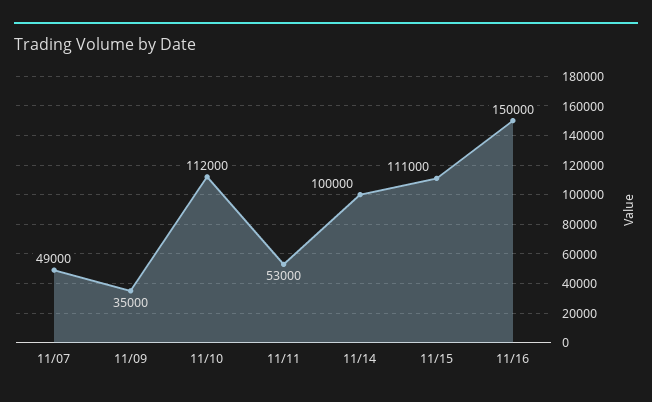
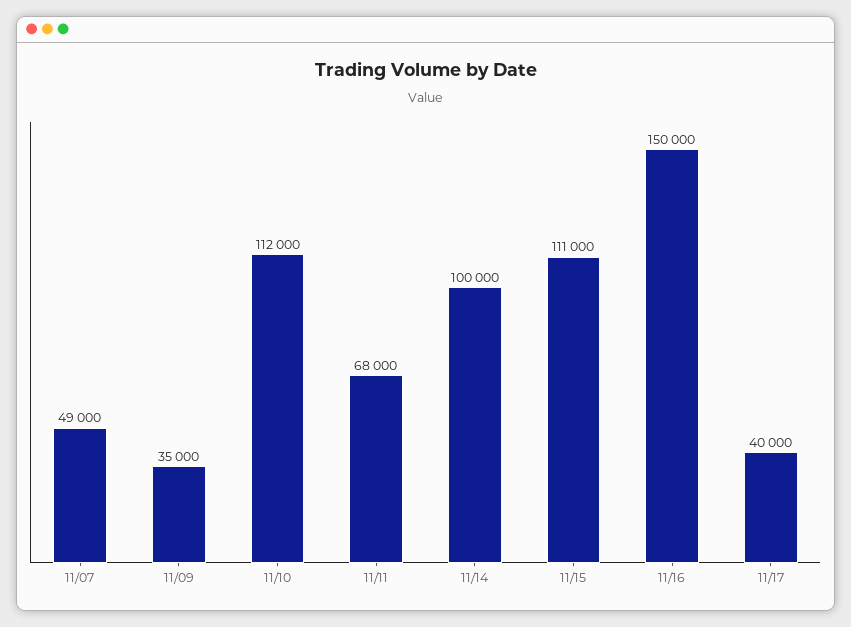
11/11: 53000 -> 68000
11/17: none -> 40000

